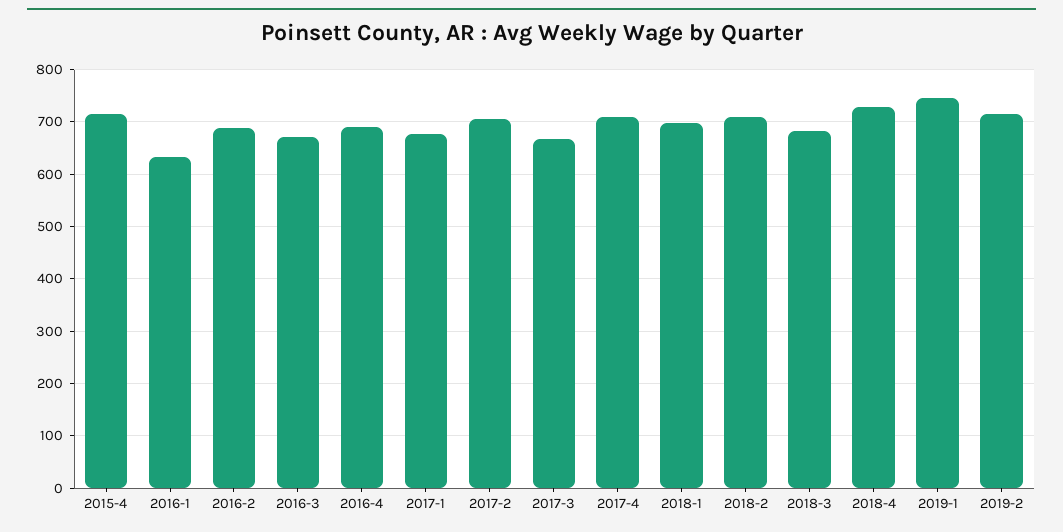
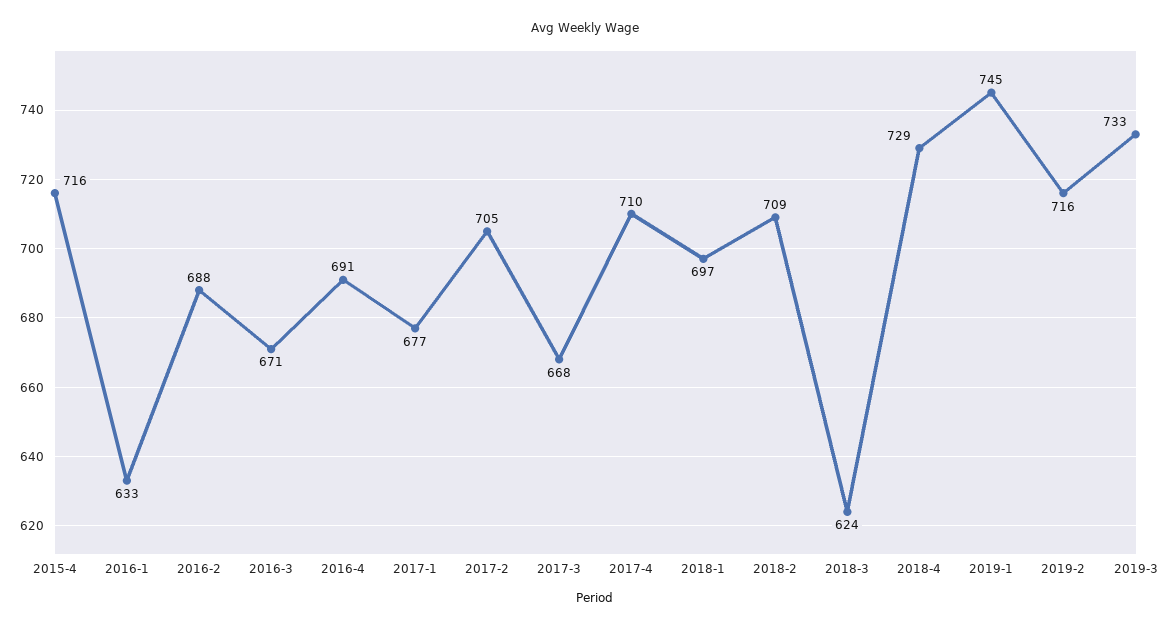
2018-3: 680 -> 624
2019-3: none -> 733

